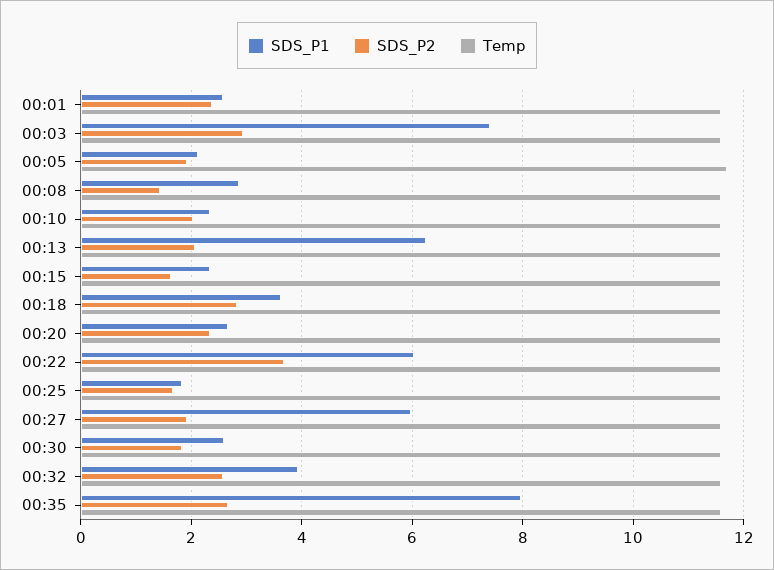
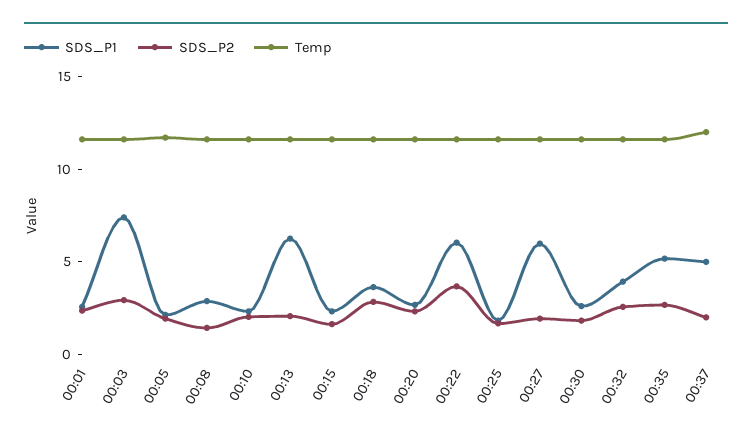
SDS_P1, 00:35: 8 -> 5
SDS_P1, 00:37: none -> 5
SDS_P2, 00:37: none -> 2
Temp, 00:37: none -> 12

